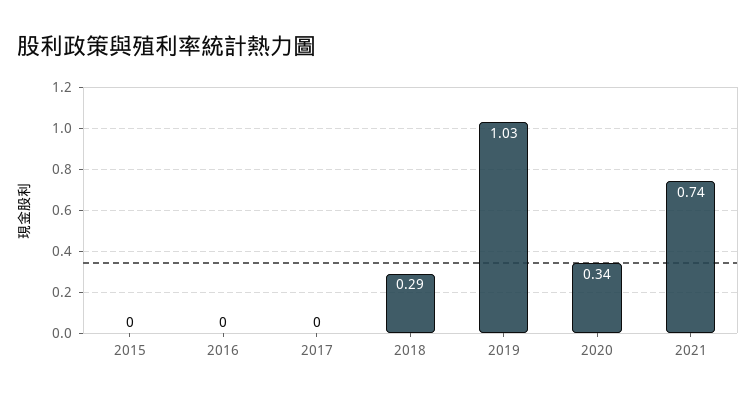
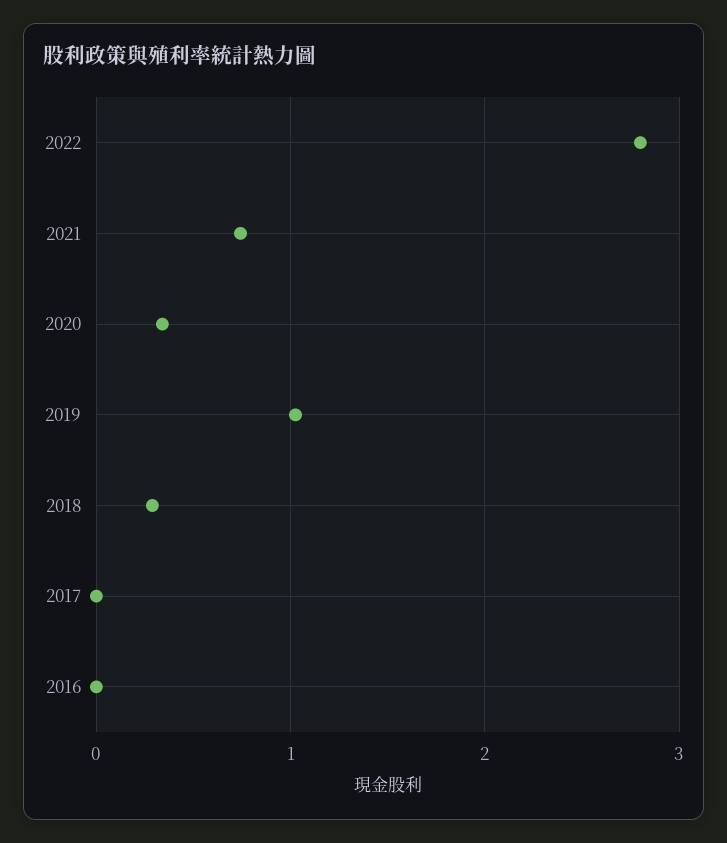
2015: 0 -> none
2022: none -> 2.8

